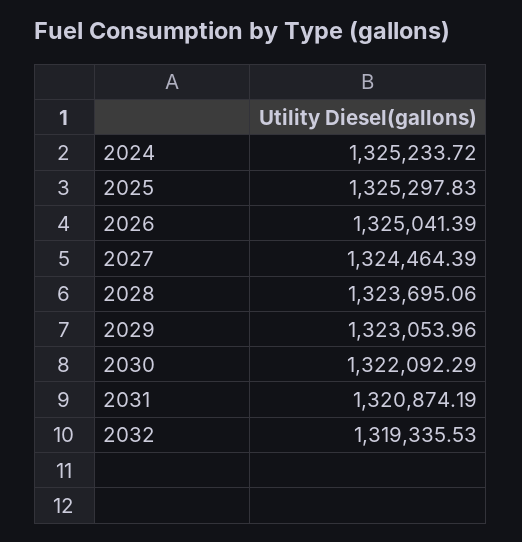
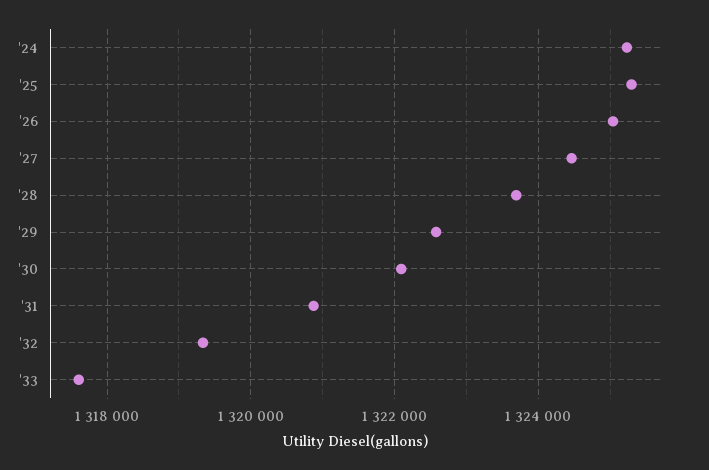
2029: 1323053.96 -> 1322600
'33: none -> 1317600

